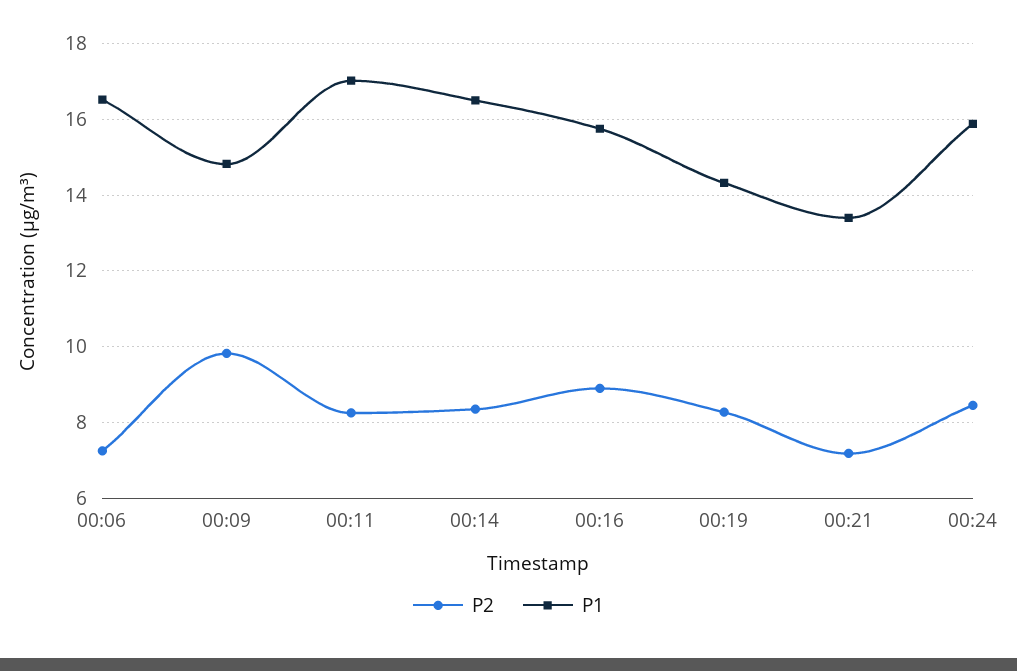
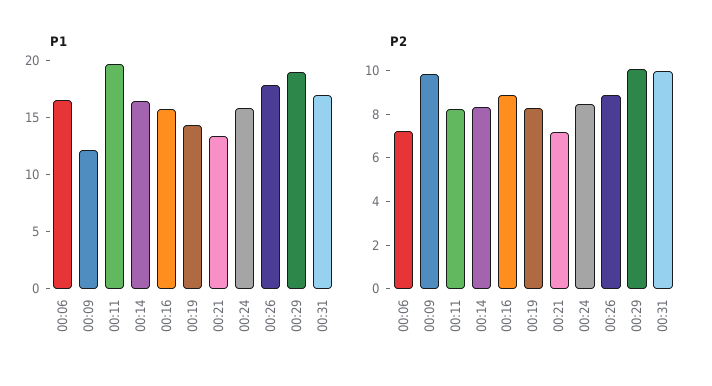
P1, 00:09: 14.8 -> 12
P1, 00:11: 17 -> 20
P1, 00:26: none -> 18
P1, 00:29: none -> 19
P1, 00:31: none -> 17
P2, 00:26: none -> 9
P2, 00:29: none -> 10
P2, 00:31: none -> 10

